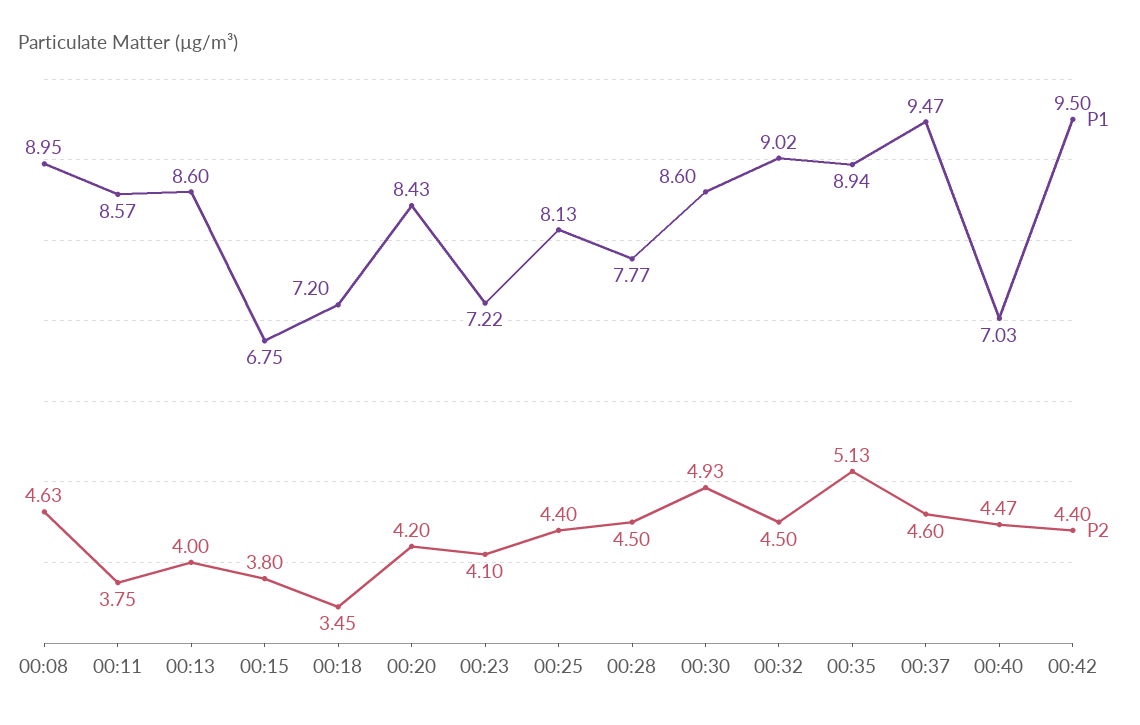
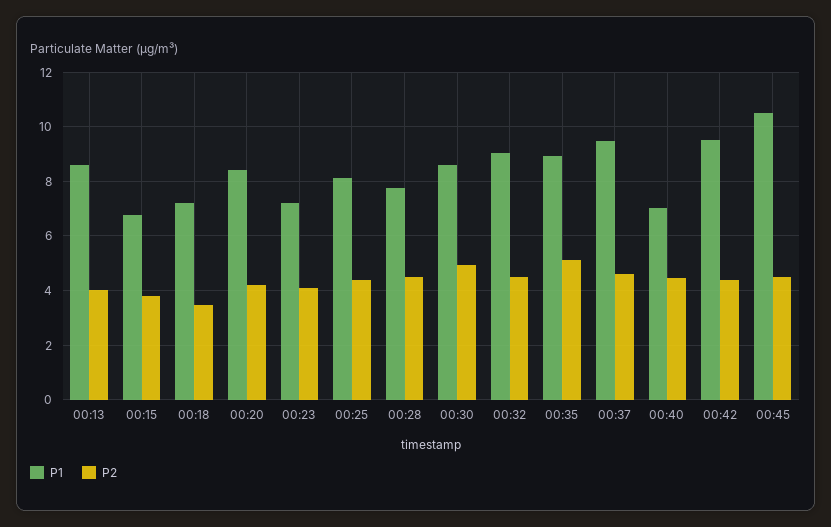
P1, 00:08: 8.95 -> none
P2, 00:08: 4.63 -> none
P1, 00:11: 8.57 -> none
P2, 00:11: 3.75 -> none
P1, 00:45: none -> 10.5
P2, 00:45: none -> 4.5

